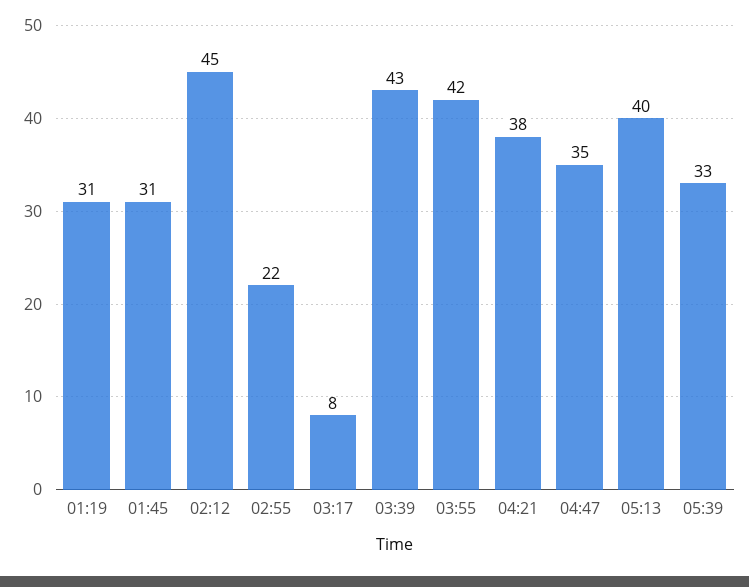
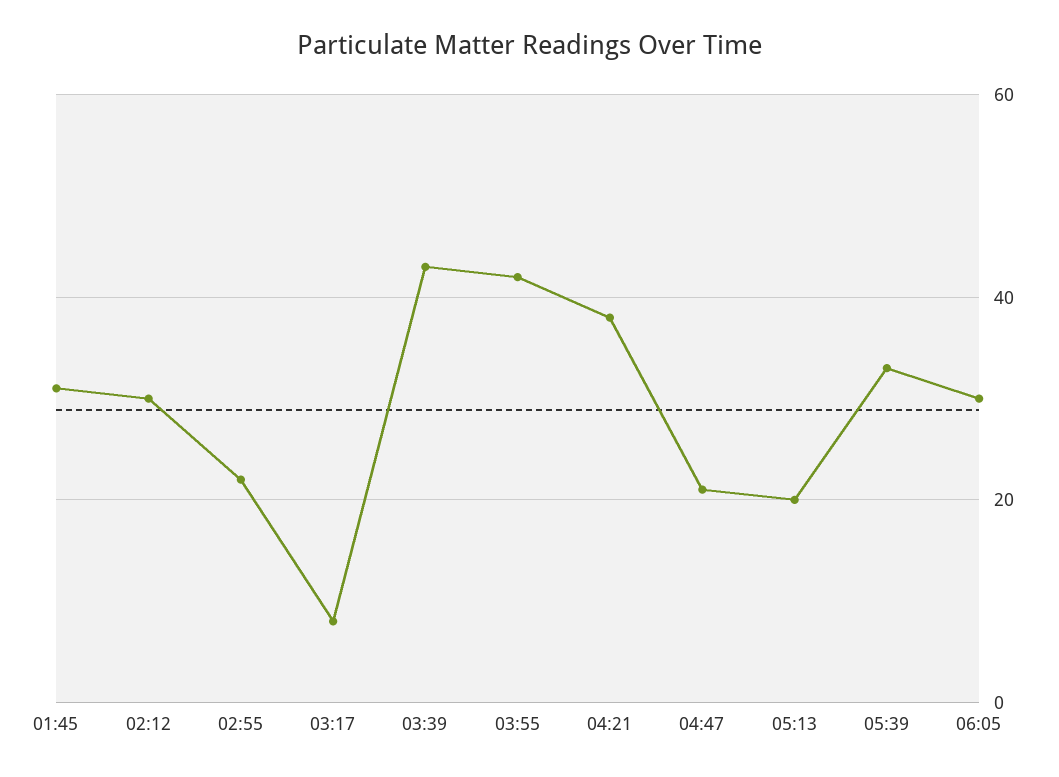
01:19: 31 -> none
02:12: 45 -> 30
04:47: 35 -> 20
05:13: 40 -> 20
06:05: none -> 30

